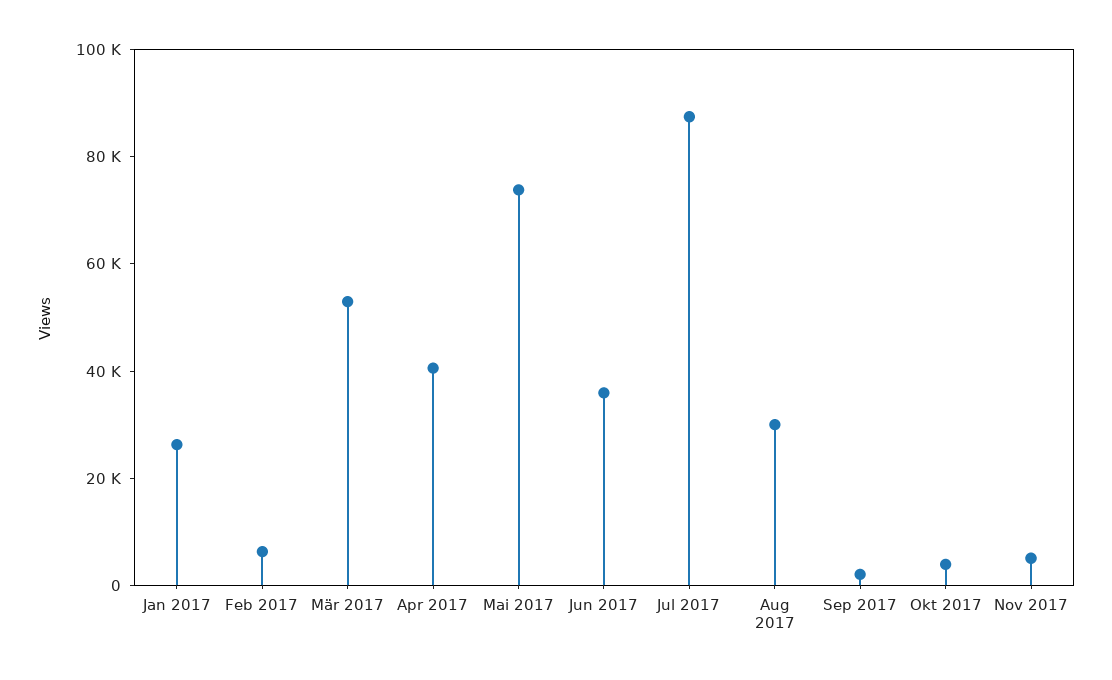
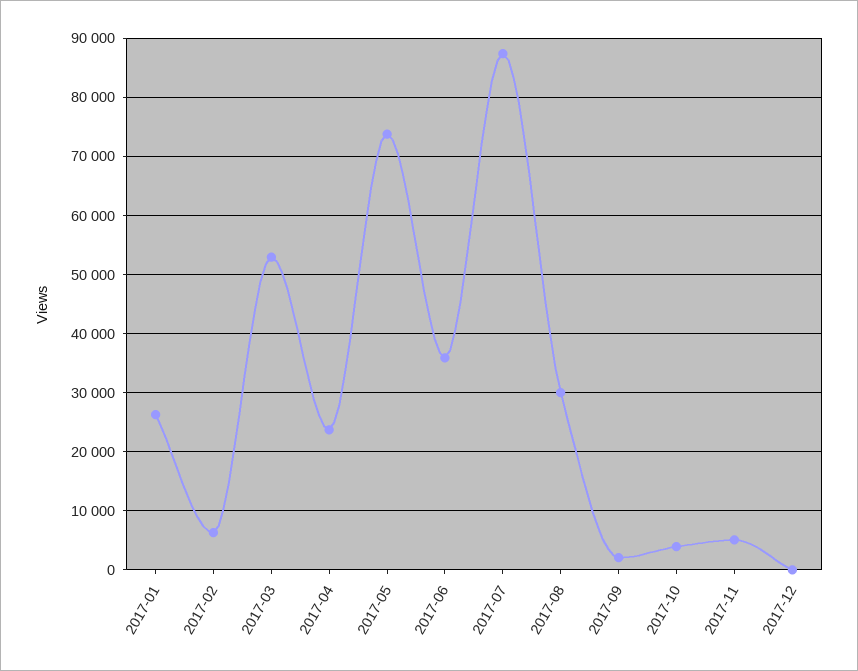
Apr 2017: 40000 -> 24000
2017-12: none -> 0

